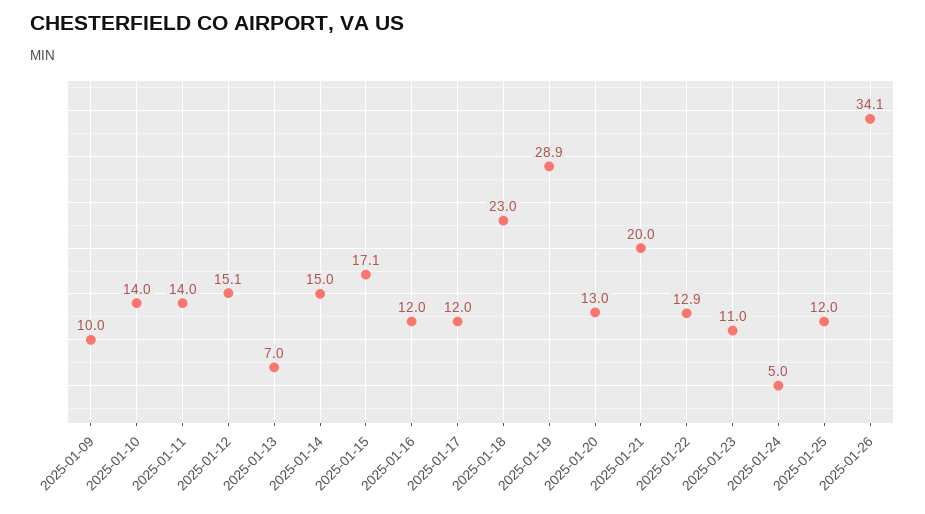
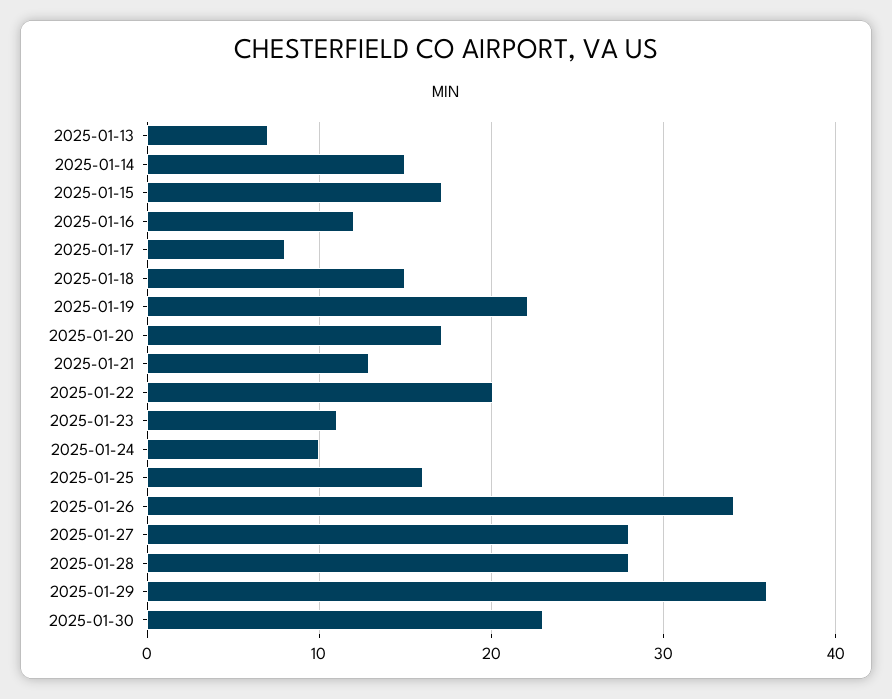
2025-01-09: 10 -> none
2025-01-10: 14 -> none
2025-01-11: 14 -> none
2025-01-12: 15.1 -> none
2025-01-17: 12 -> 8
2025-01-18: 23 -> 15
2025-01-19: 28.9 -> 22
2025-01-20: 13 -> 17
2025-01-21: 20 -> 13
2025-01-22: 12.9 -> 20
2025-01-24: 5 -> 10
2025-01-25: 12 -> 16
2025-01-27: none -> 28
2025-01-28: none -> 28
2025-01-29: none -> 36
2025-01-30: none -> 23

